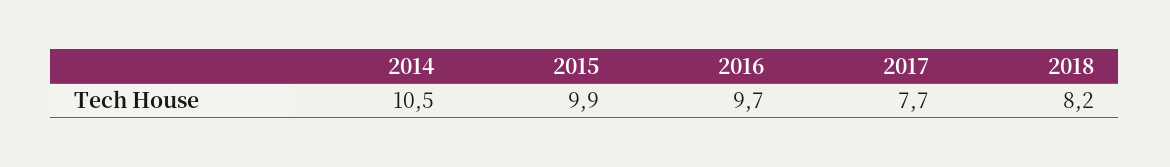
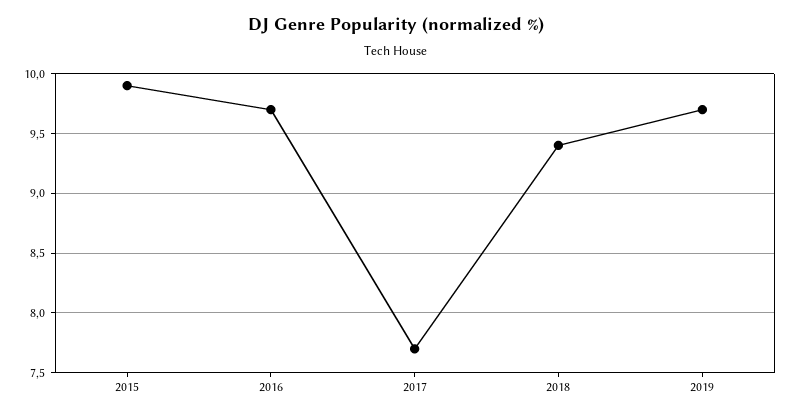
2014: 10.5 -> none
2018: 8.2 -> 9.4
2019: none -> 9.7

